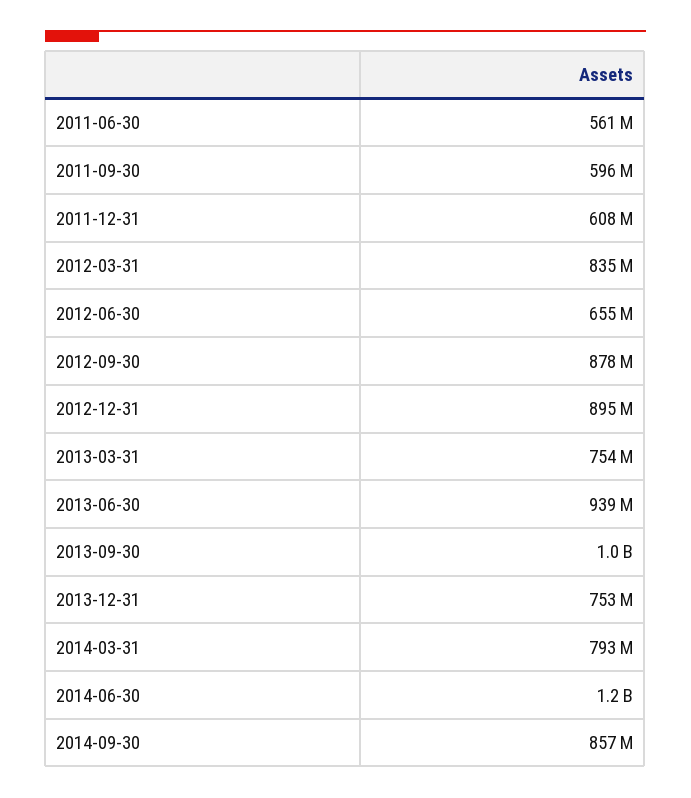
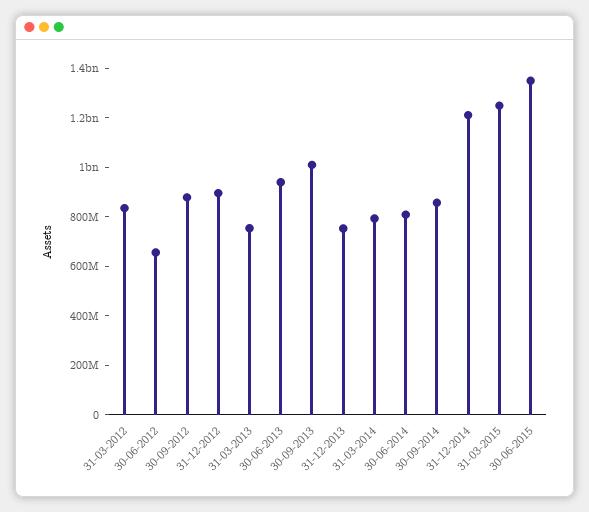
2011-06-30: 561000000 -> none
2011-09-30: 596000000 -> none
2011-12-31: 608000000 -> none
2014-06-30: 1200000000 -> 800000000
31-12-2014: none -> 1200000000
31-03-2015: none -> 1250000000
30-06-2015: none -> 1350000000

